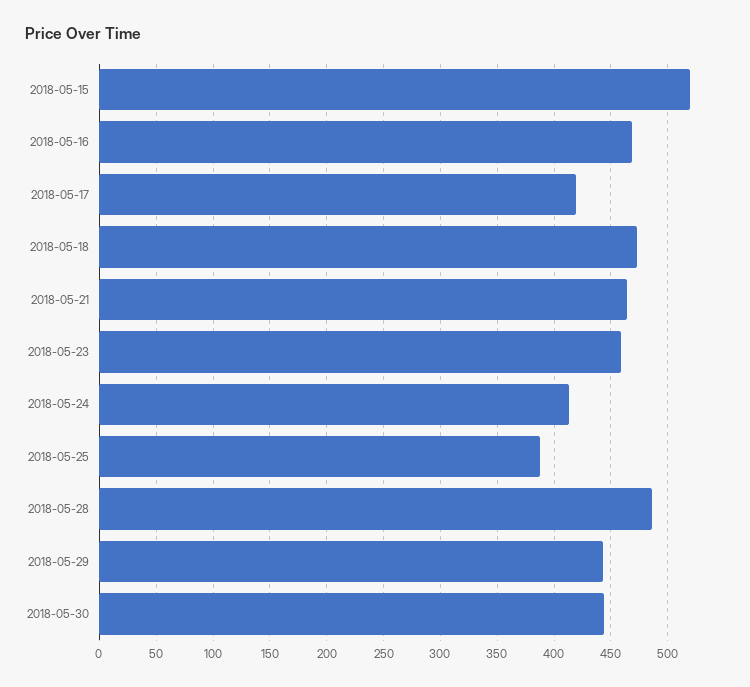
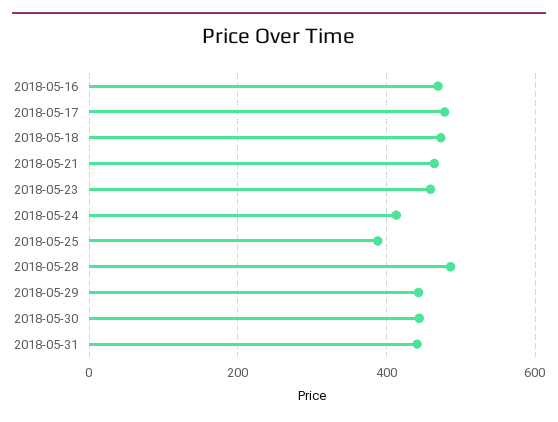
2018-05-15: 520 -> none
2018-05-17: 420 -> 480
2018-05-31: none -> 440

